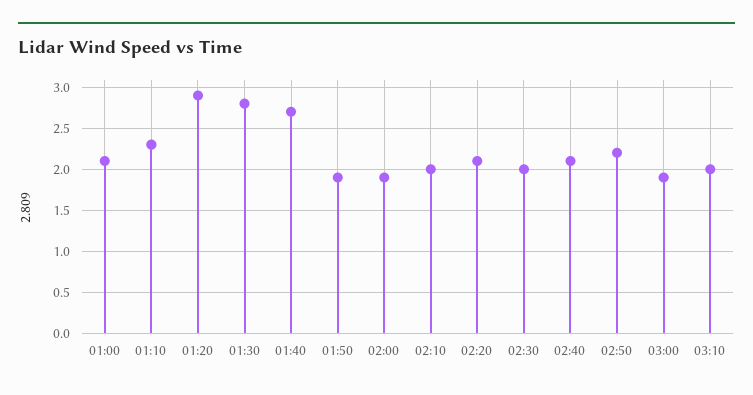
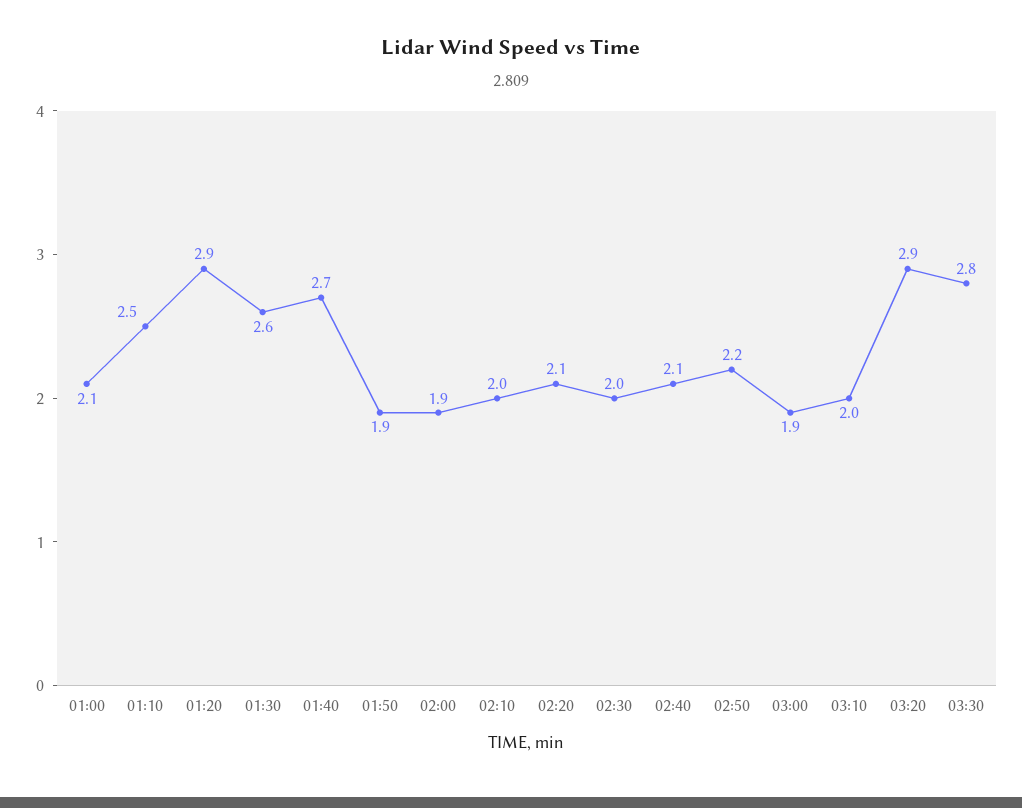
01:10: 2.3 -> 2.5
01:30: 2.8 -> 2.6
03:20: none -> 2.9
03:30: none -> 2.8

